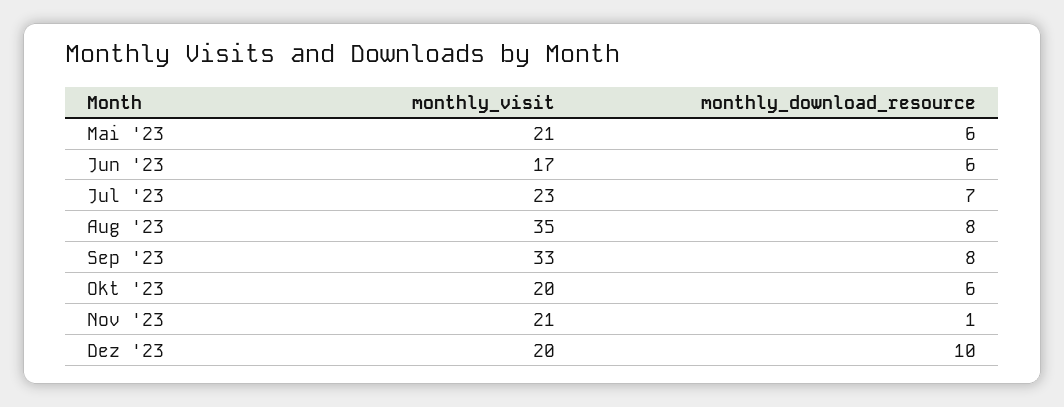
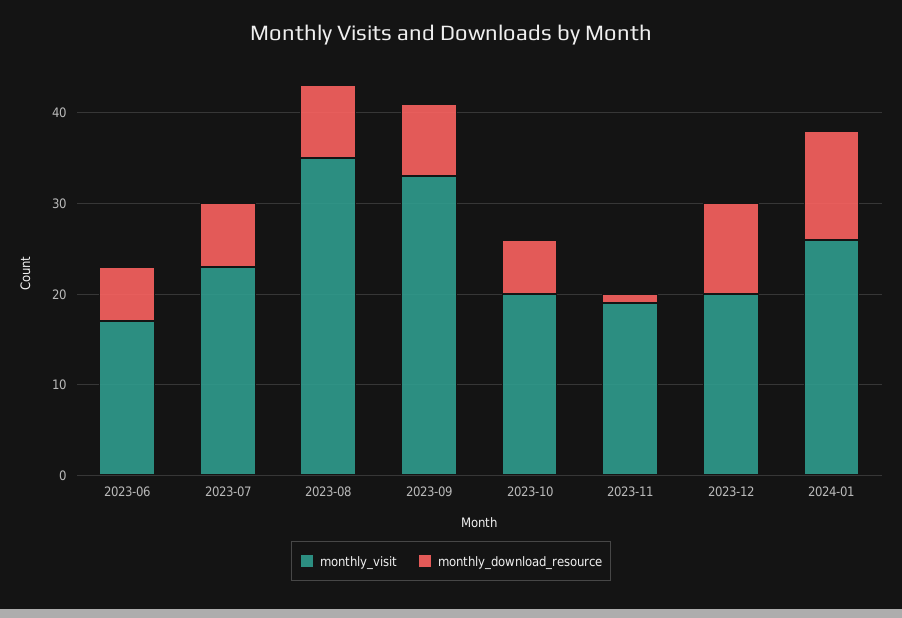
monthly_visit, Mai '23: 21 -> none
monthly_download_resource, Mai '23: 6 -> none
monthly_visit, Nov '23: 21 -> 19
monthly_visit, 2024-01: none -> 26
monthly_download_resource, 2024-01: none -> 12

